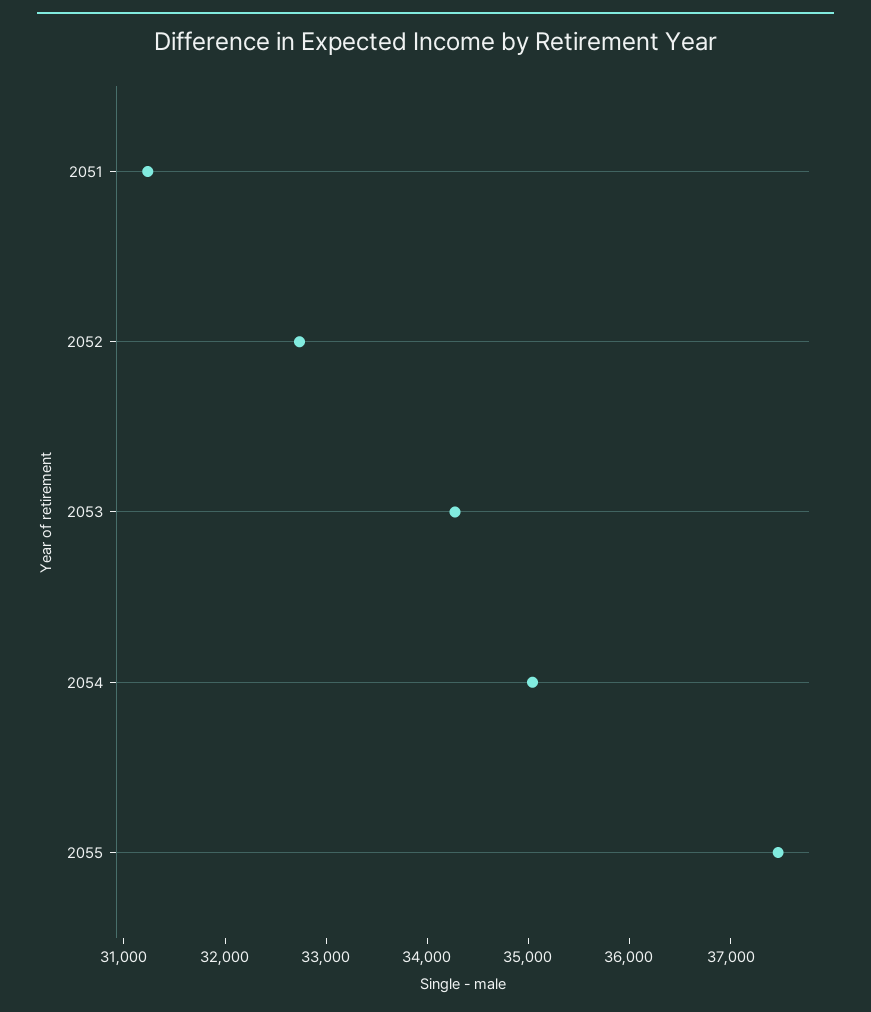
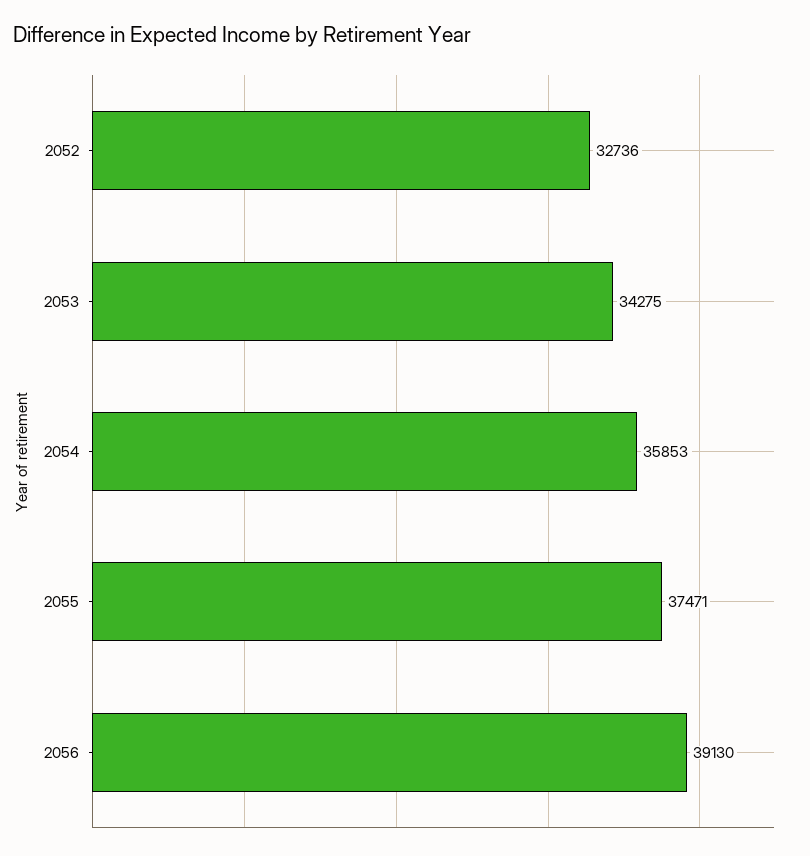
2051: 31200 -> none
2054: 35000 -> 35853
2056: none -> 39130

